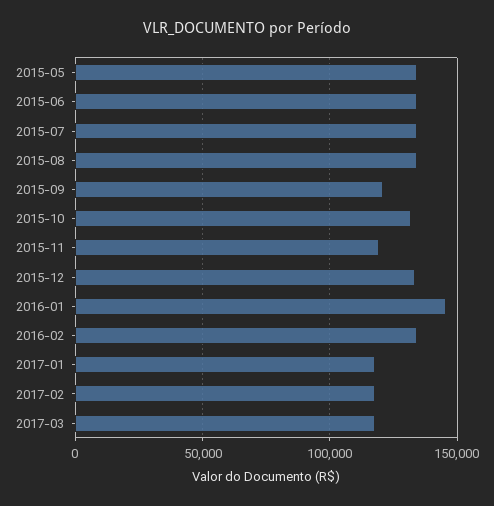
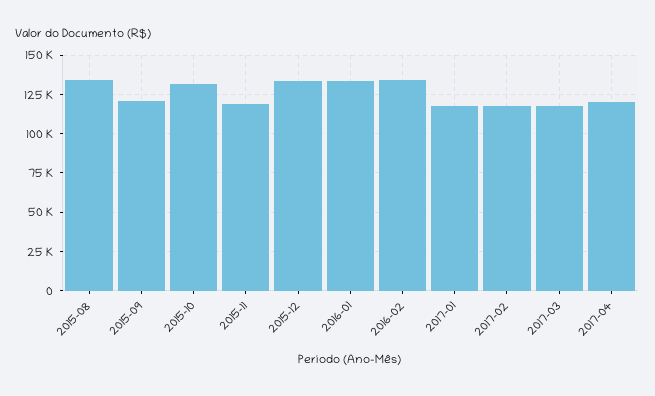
2015-05: 135000 -> none
2015-06: 135000 -> none
2015-07: 135000 -> none
2016-01: 145000 -> 135000
2017-04: none -> 120000

